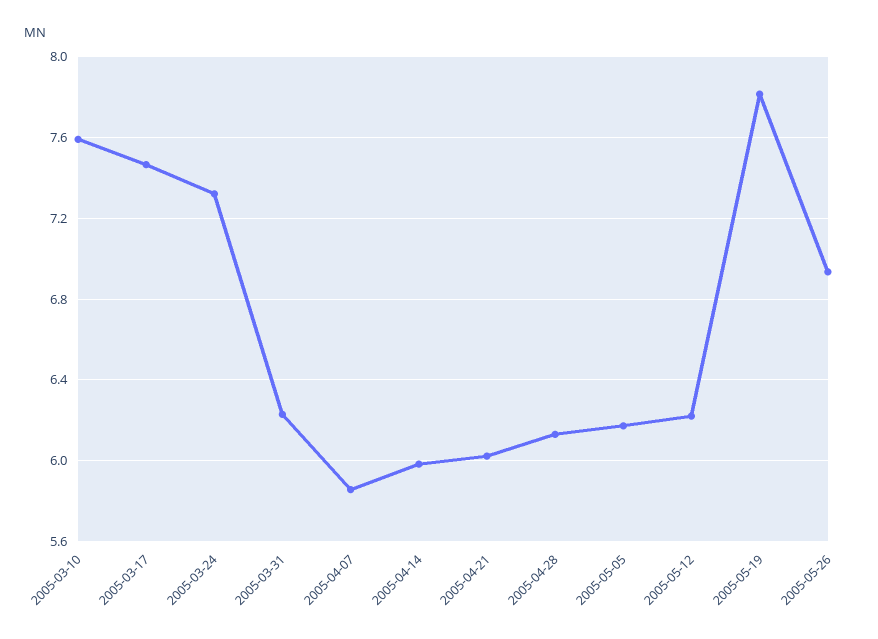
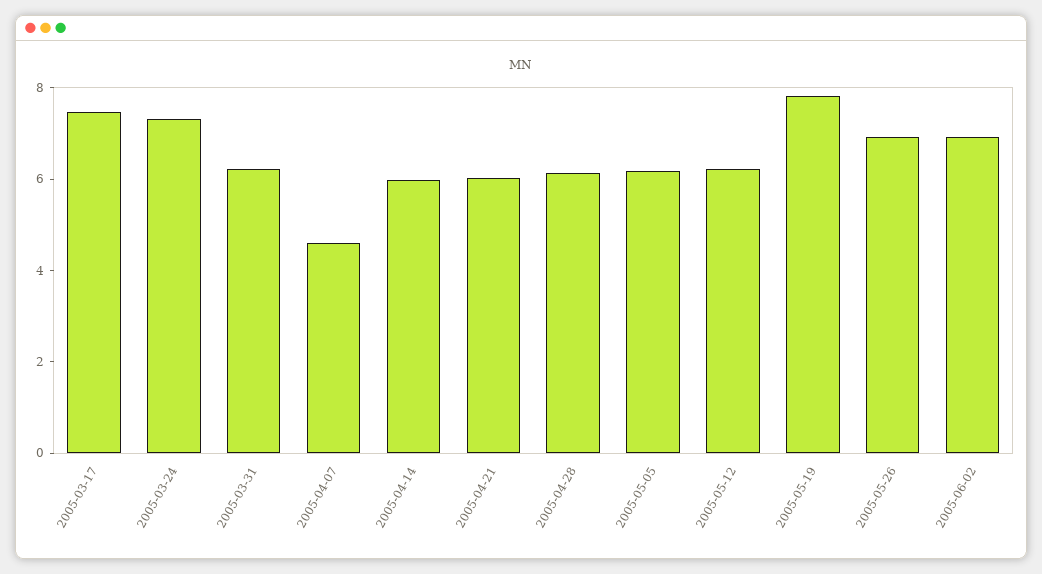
2005-03-10: 7.6 -> none
2005-04-07: 5.85 -> 4.5
2005-06-02: none -> 7

